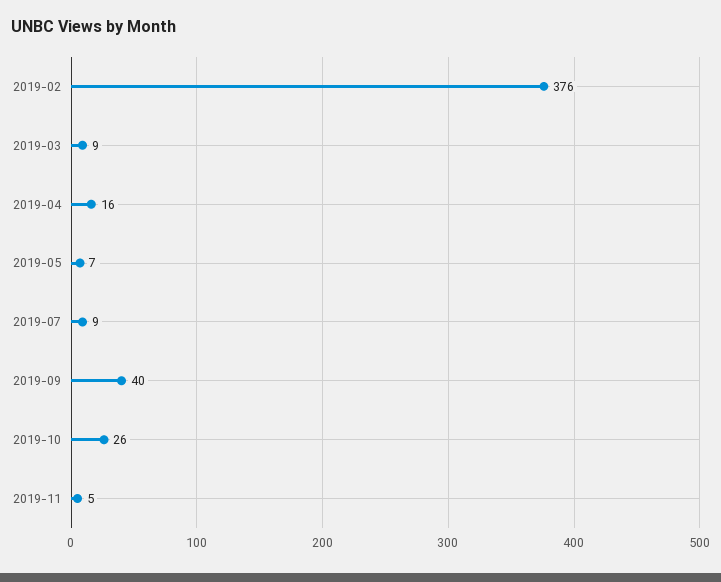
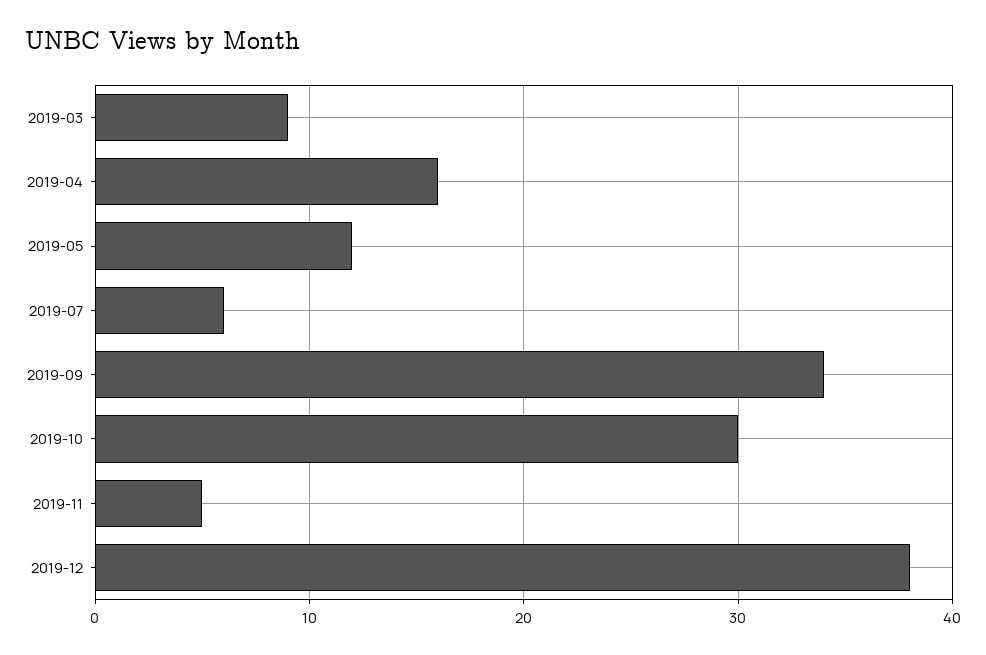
2019-02: 376 -> none
2019-05: 7 -> 12
2019-07: 9 -> 6
2019-09: 40 -> 34
2019-10: 26 -> 30
2019-12: none -> 38

